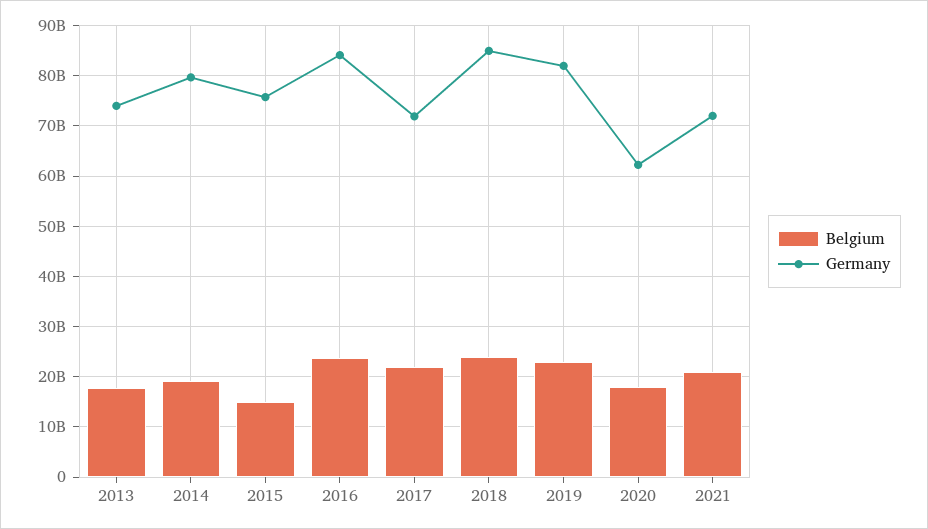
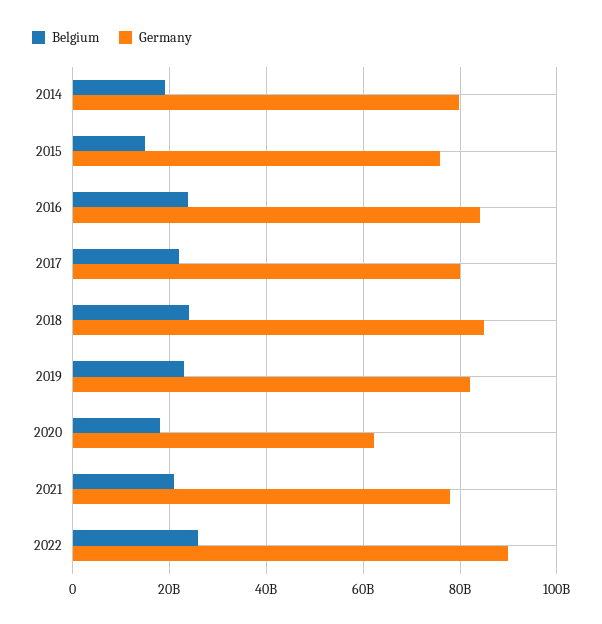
Belgium, 2013: 18000000000 -> none
Germany, 2013: 74000000000 -> none
Germany, 2017: 72000000000 -> 80000000000
Germany, 2021: 72000000000 -> 78000000000
Belgium, 2022: none -> 26000000000
Germany, 2022: none -> 90000000000

